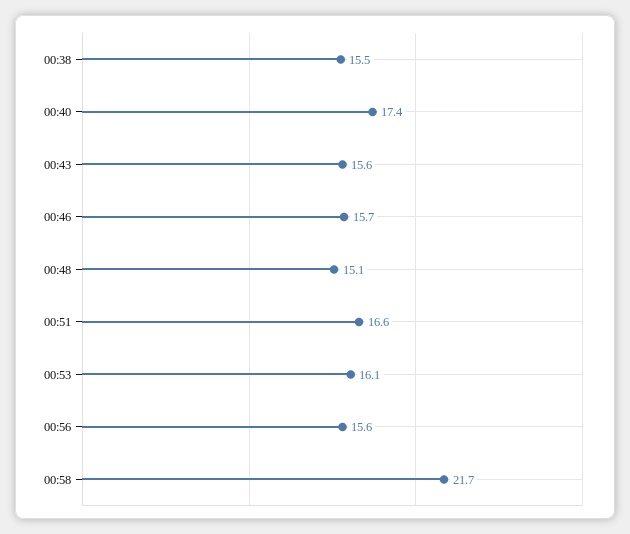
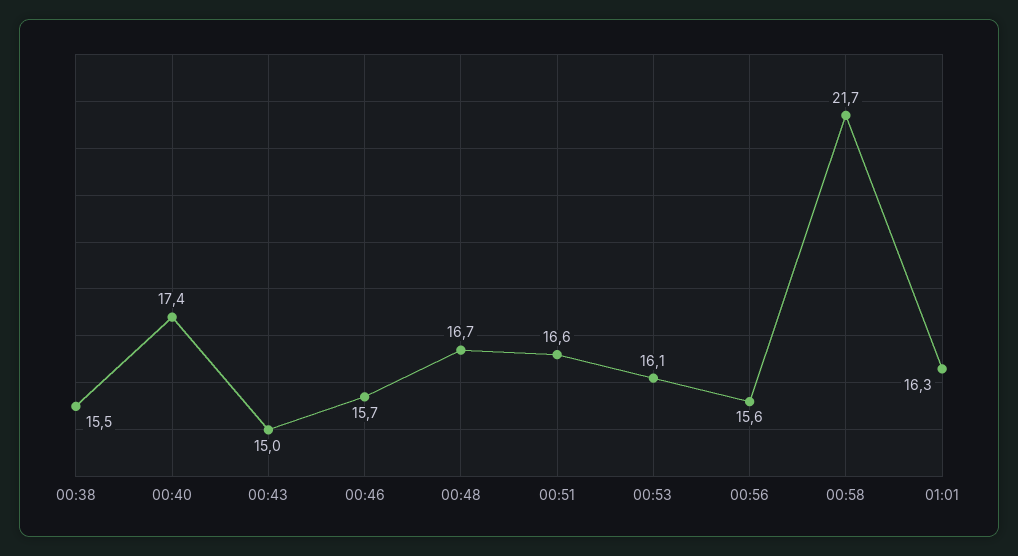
00:43: 15.6 -> 15
00:48: 15.1 -> 16.7
01:01: none -> 16.3

